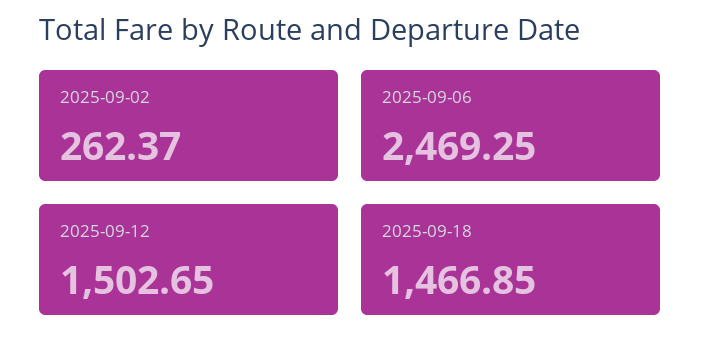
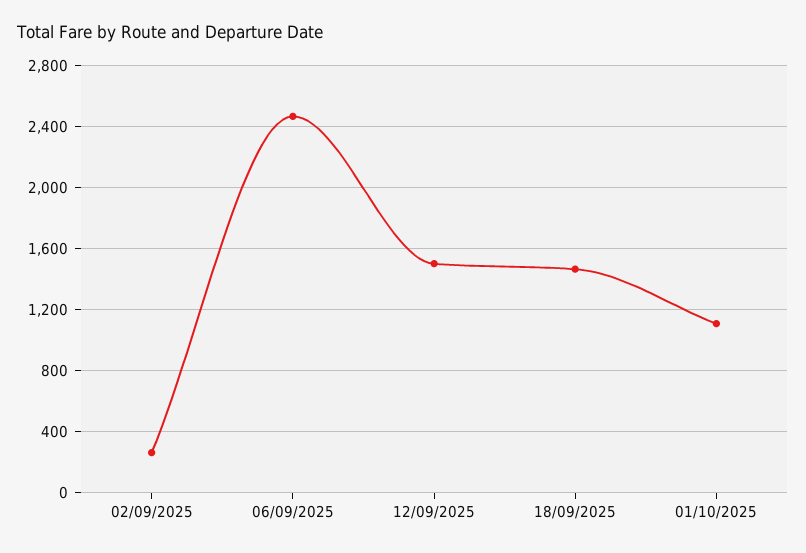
01/10/2025: none -> 1100

